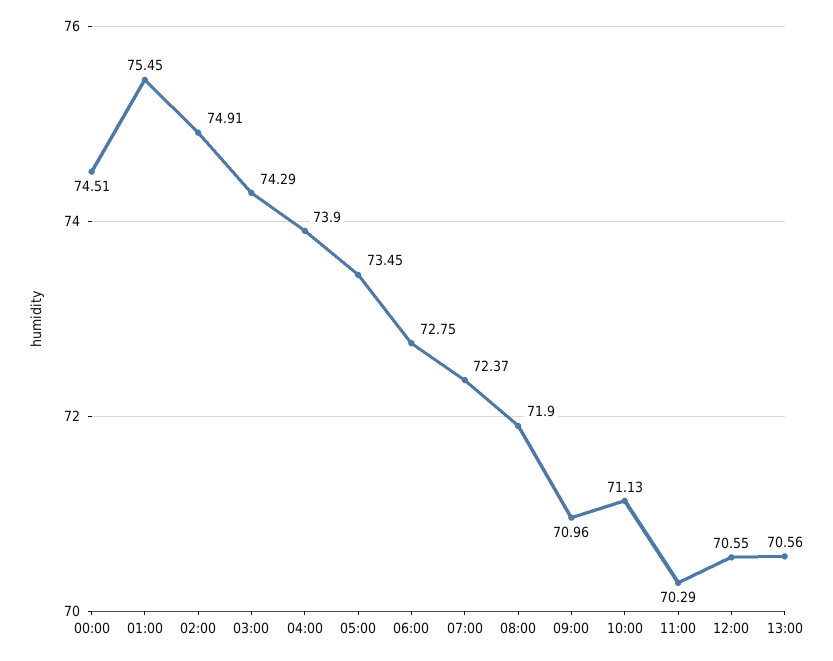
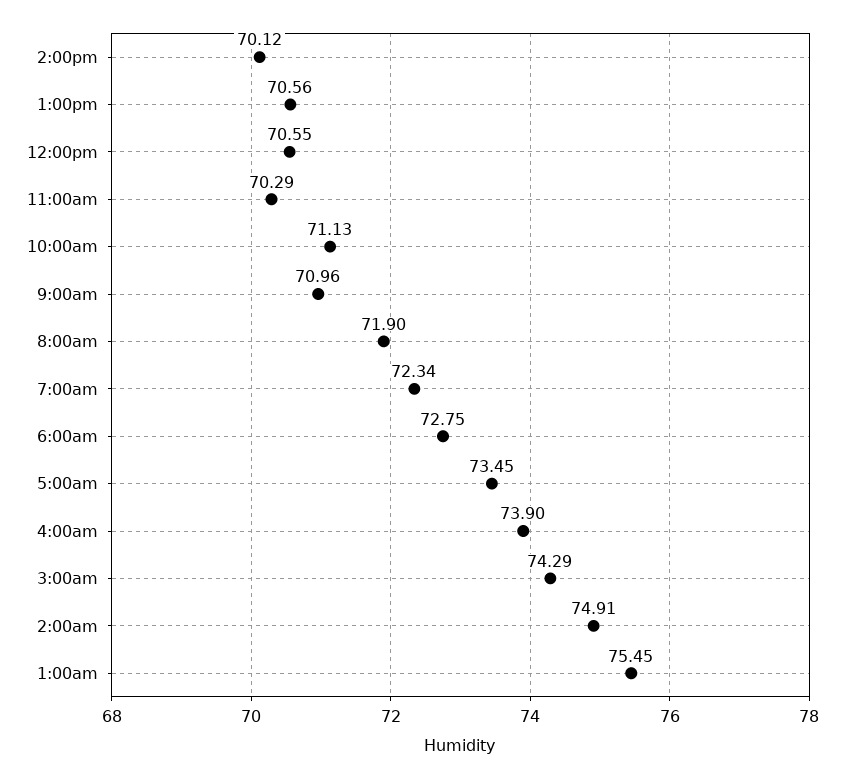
00:00: 74.51 -> none
07:00: 72.37 -> 72.34
2:00pm: none -> 70.12

